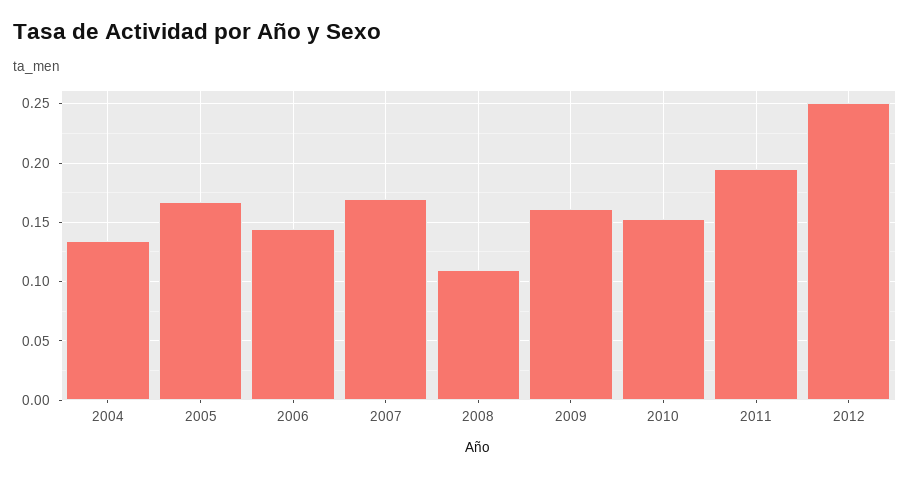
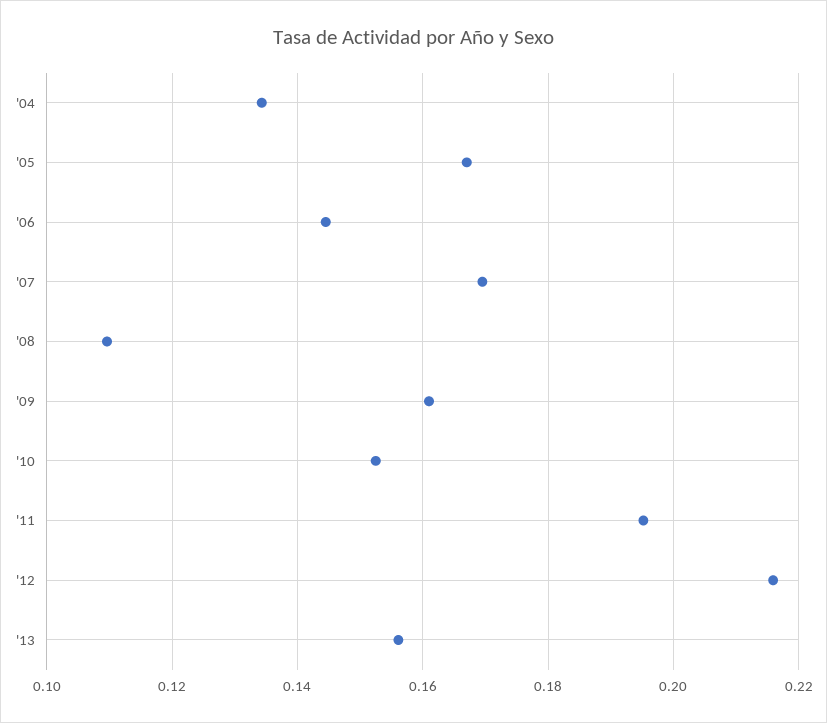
2012: 0.25 -> 0.216
'13: none -> 0.156

